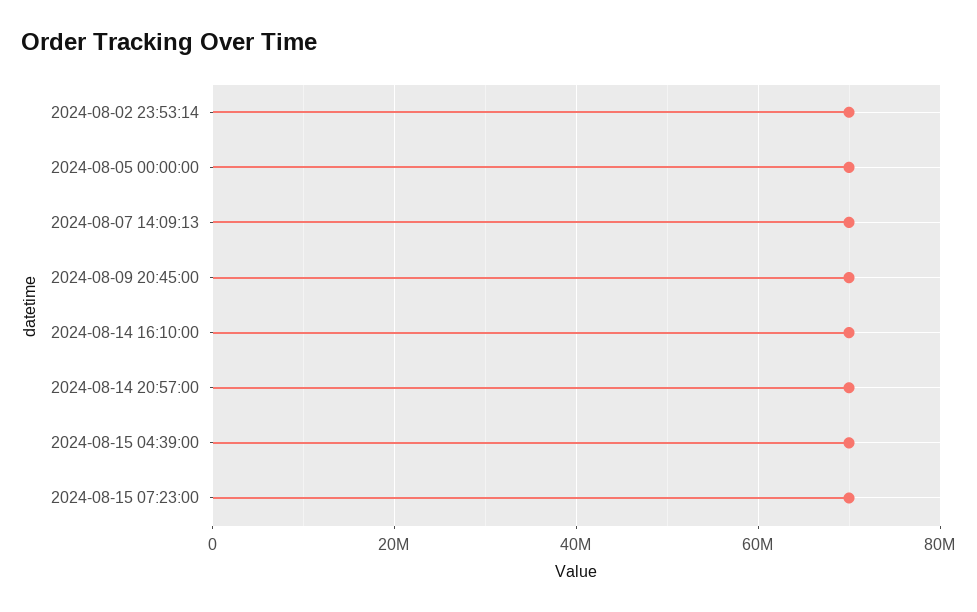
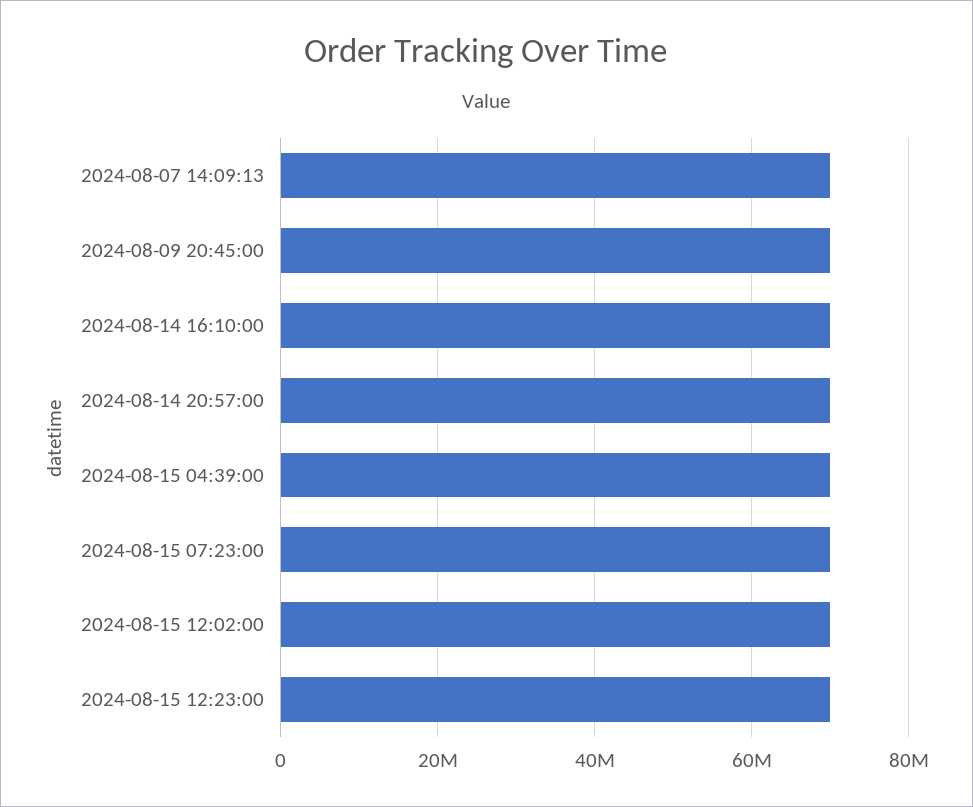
2024-08-02 23:53:14: 70000000 -> none
2024-08-05 00:00:00: 70000000 -> none
2024-08-15 12:02:00: none -> 70000000
2024-08-15 12:23:00: none -> 70000000

